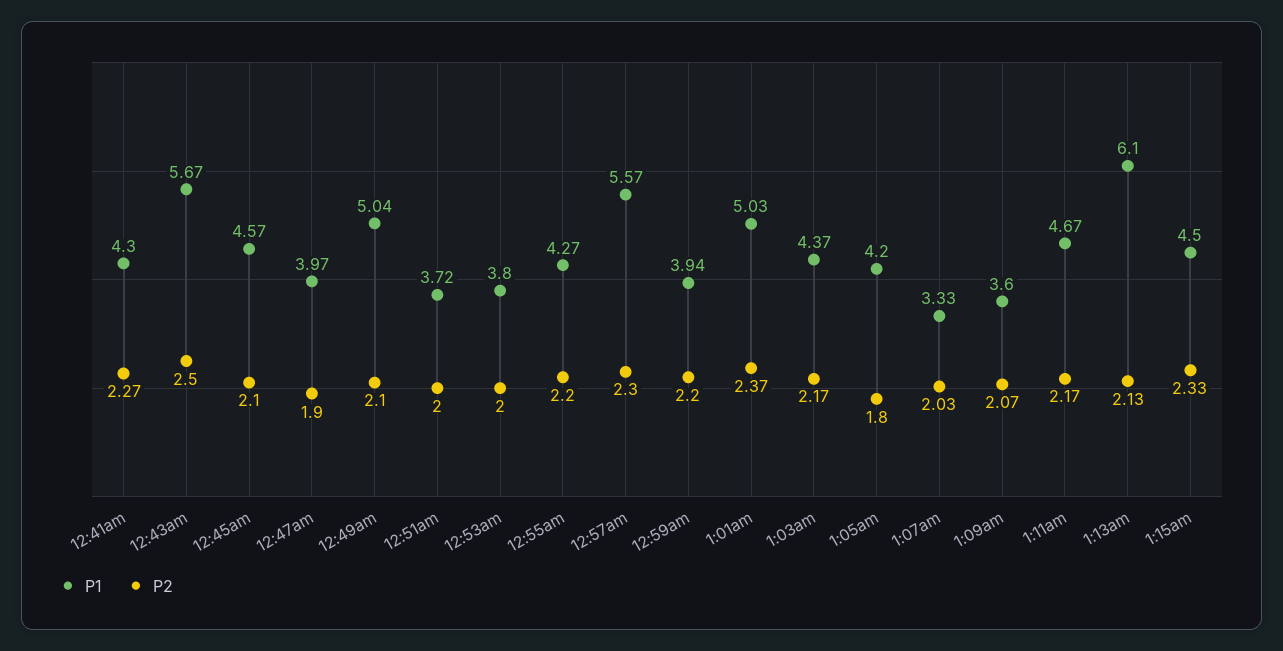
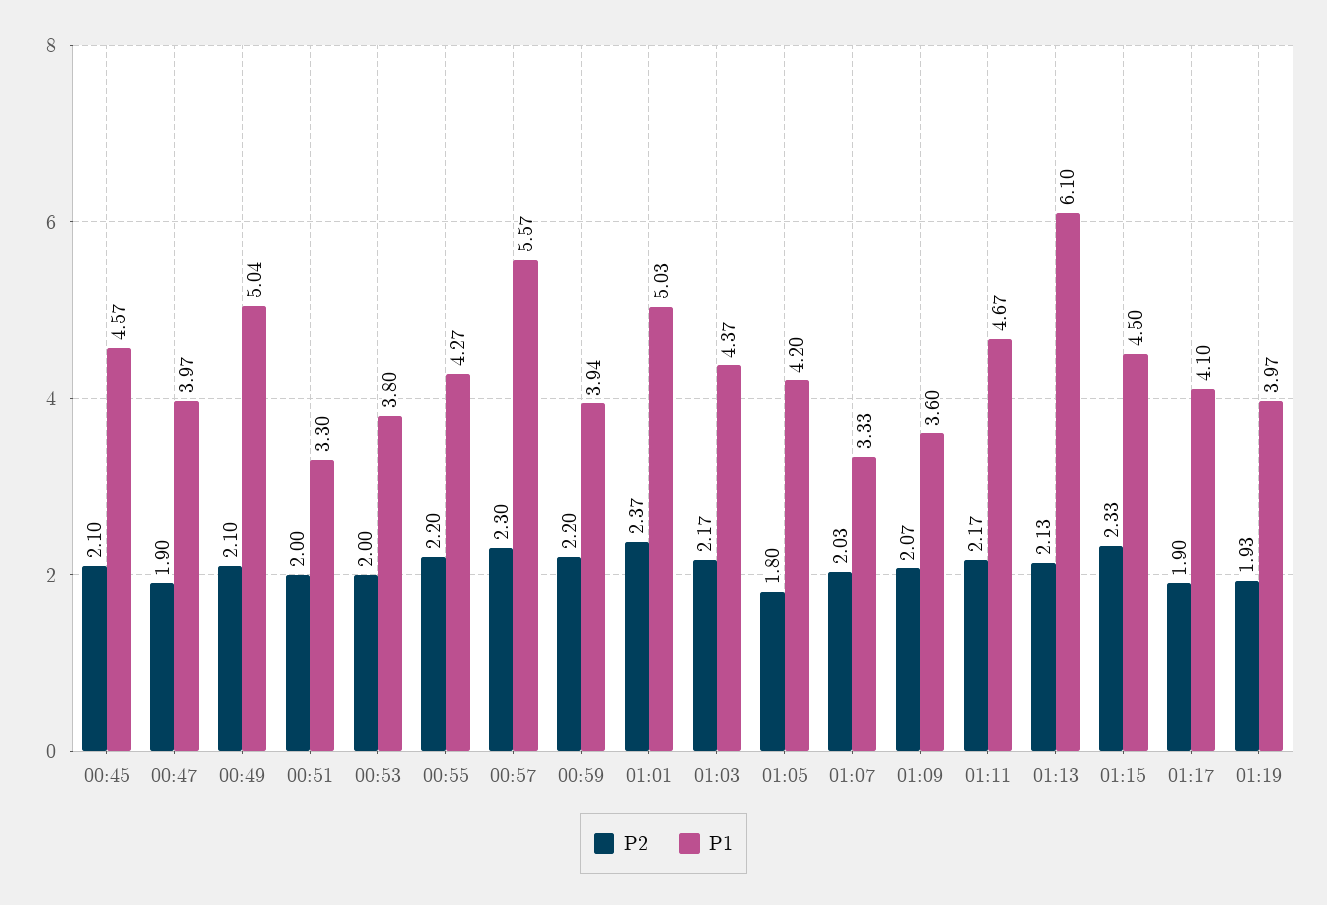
P1, 12:41am: 4.3 -> none
P2, 12:41am: 2.27 -> none
P1, 12:43am: 5.67 -> none
P2, 12:43am: 2.5 -> none
P1, 12:51am: 3.72 -> 3.3
P2, 01:17: none -> 1.9
P1, 01:17: none -> 4.1
P2, 01:19: none -> 1.93
P1, 01:19: none -> 3.97

